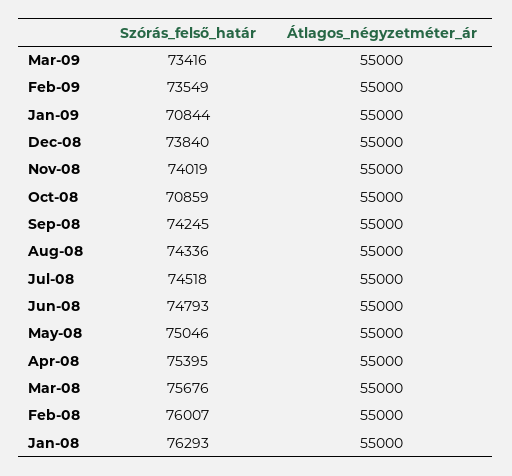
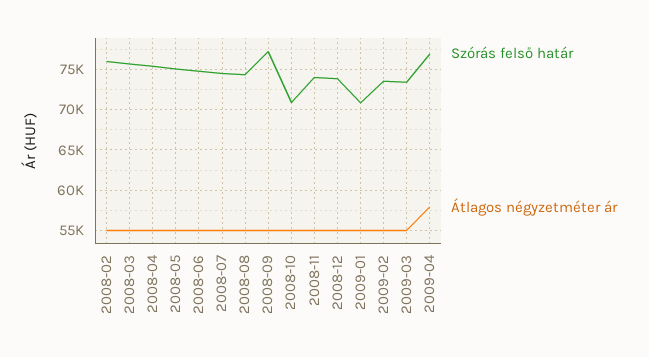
Szórás_felső_határ, Sep-08: 74245 -> 77000
Szórás_felső_határ, Jan-08: 76293 -> none
Átlagos_négyzetméter_ár, Jan-08: 55000 -> none
Szórás_felső_határ, 2009-04: none -> 77000
Átlagos_négyzetméter_ár, 2009-04: none -> 58000

